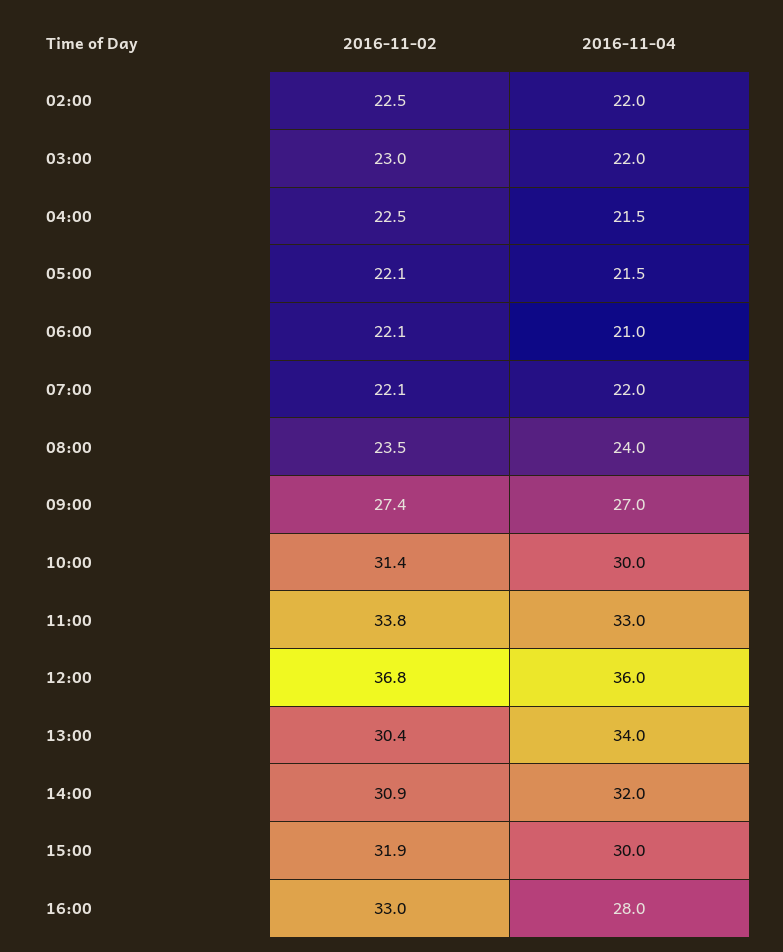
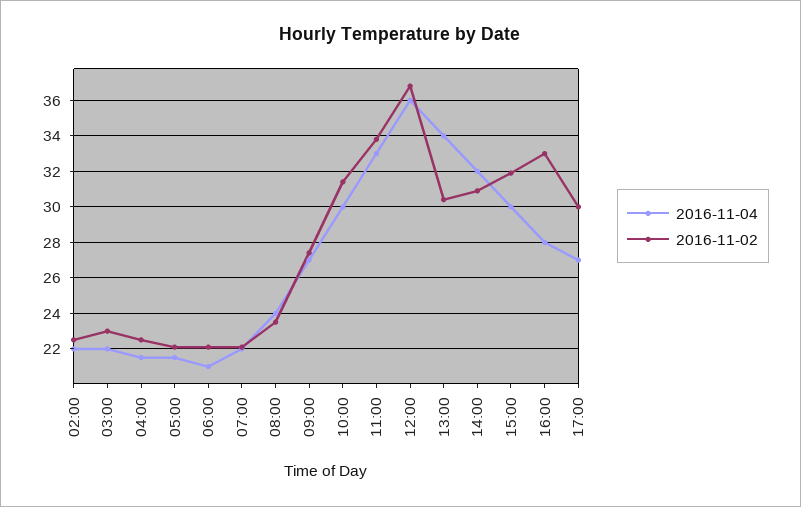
2016-11-04, 17:00: none -> 27
2016-11-02, 17:00: none -> 30

